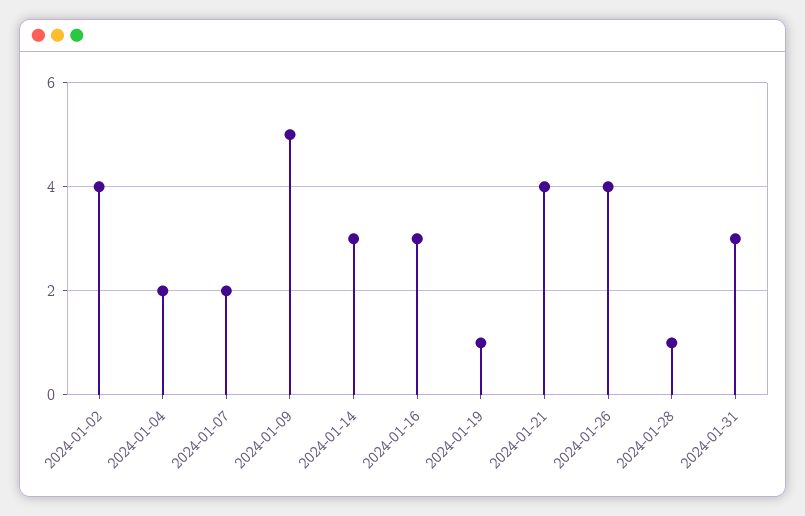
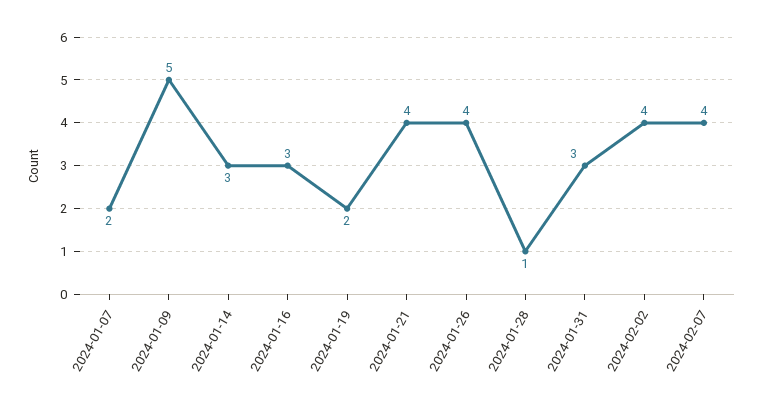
2024-01-02: 4 -> none
2024-01-04: 2 -> none
2024-01-19: 1 -> 2
2024-02-02: none -> 4
2024-02-07: none -> 4

